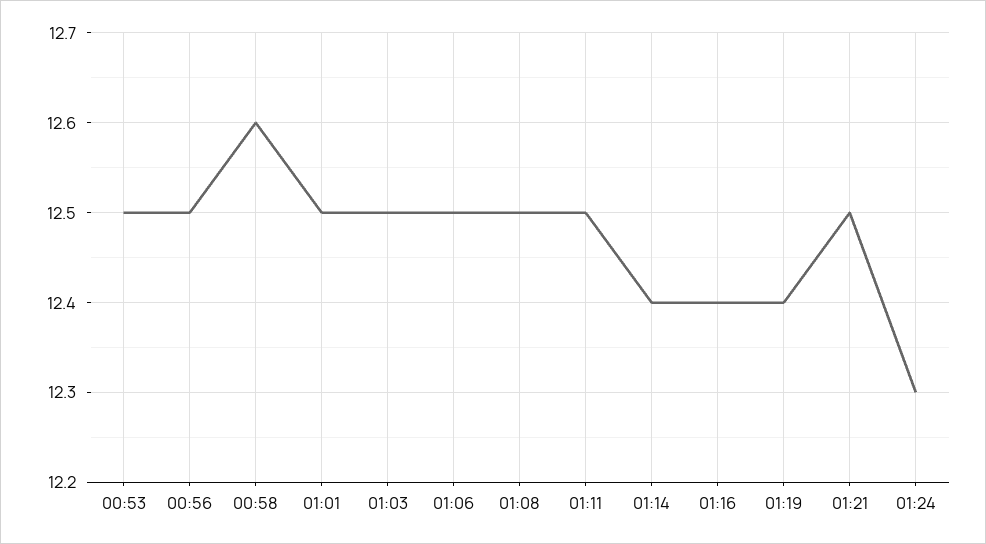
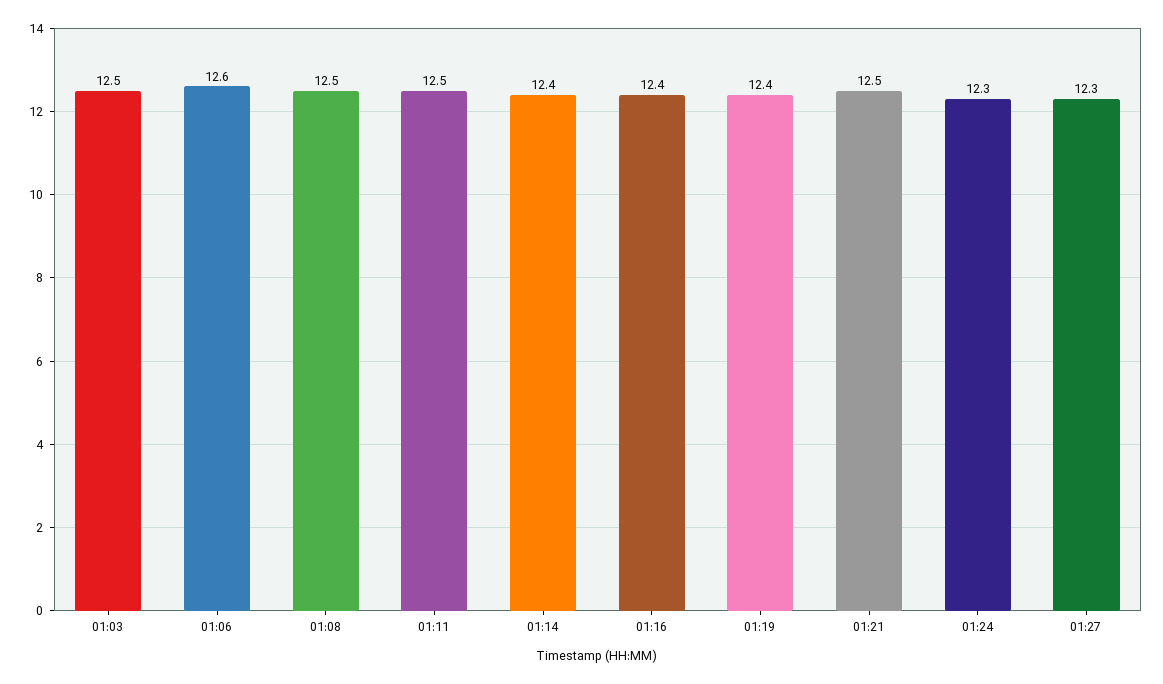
00:53: 12.5 -> none
00:56: 12.5 -> none
00:58: 12.6 -> none
01:01: 12.5 -> none
01:06: 12.5 -> 12.6
01:27: none -> 12.3

